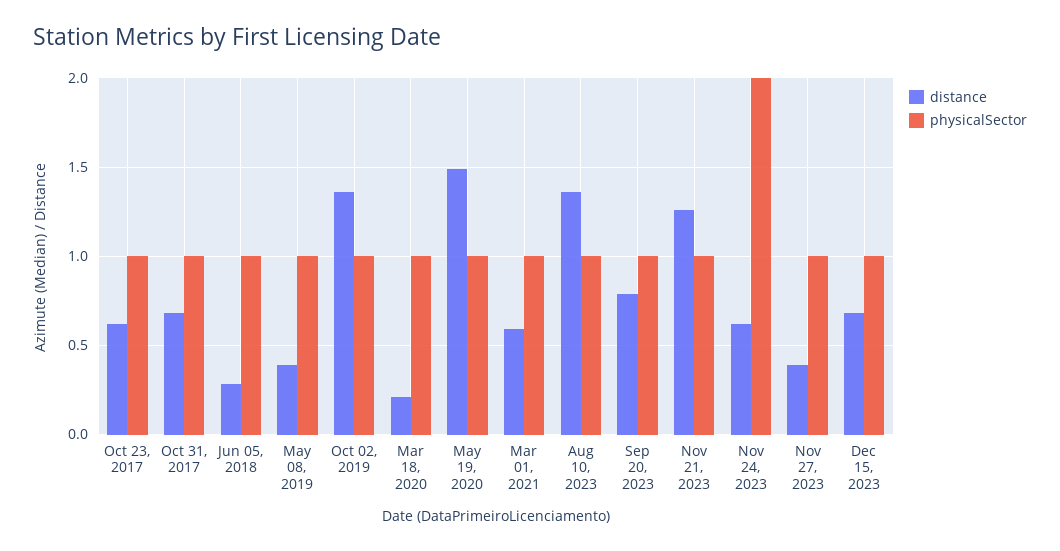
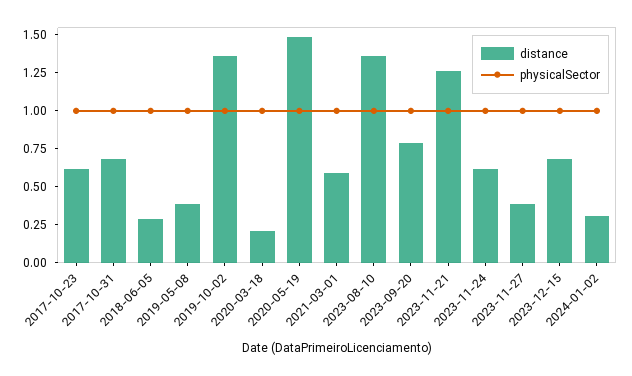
physicalSector, Nov 24, 2023: 2 -> 1
distance, 2024-01-02: none -> 0.25
physicalSector, 2024-01-02: none -> 1

